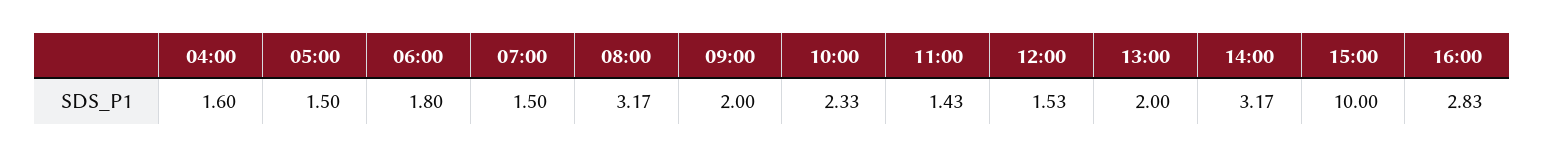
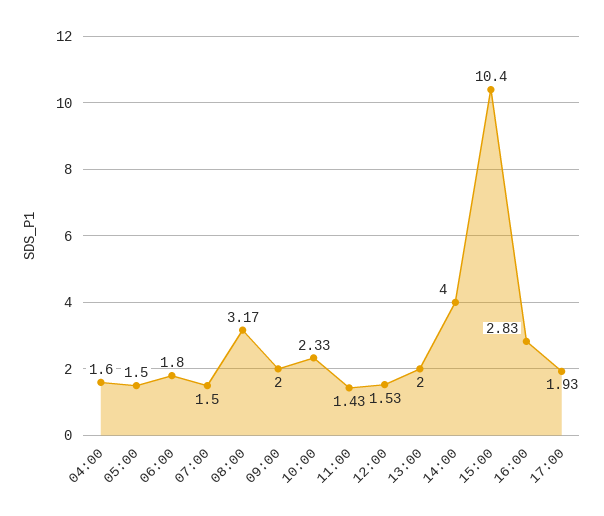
14:00: 3.17 -> 4
15:00: 10 -> 10.4
17:00: none -> 1.93

